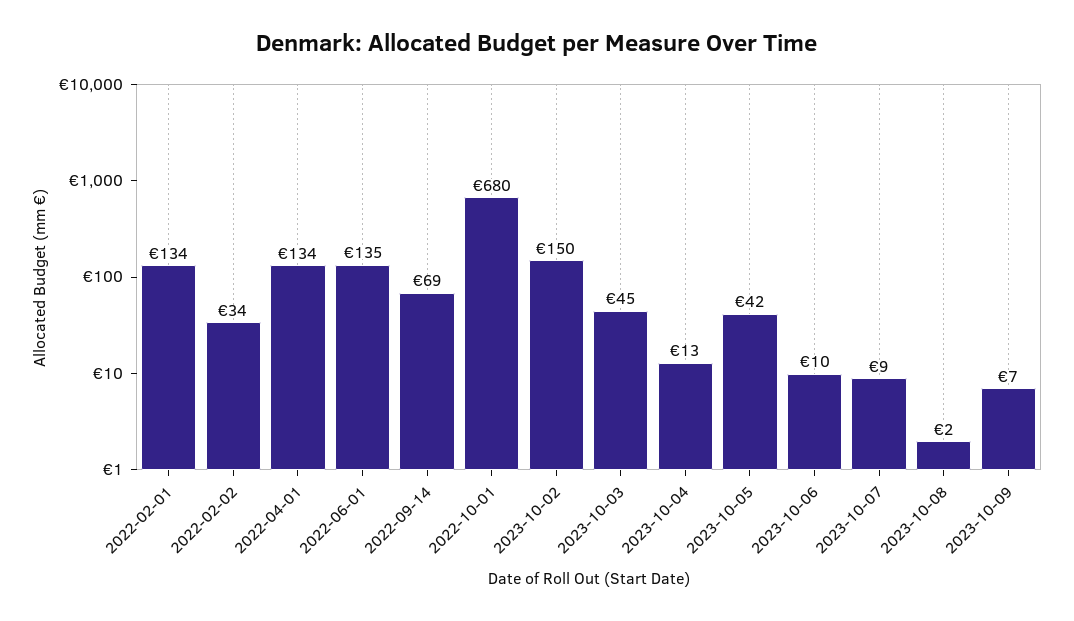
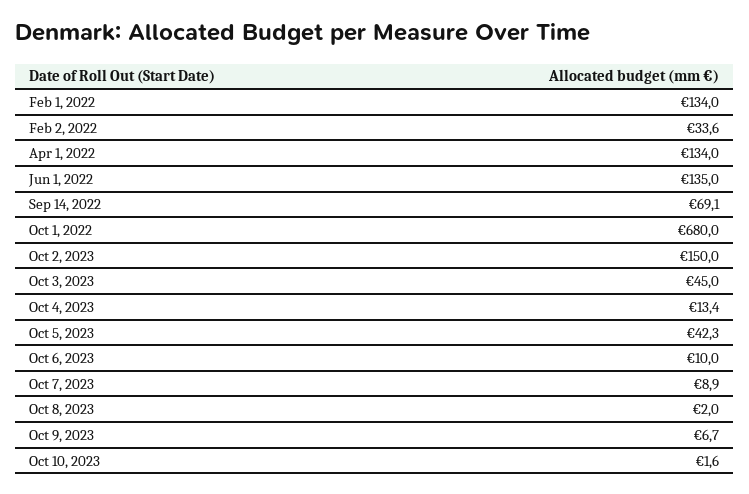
Oct 10, 2023: none -> 1.6

